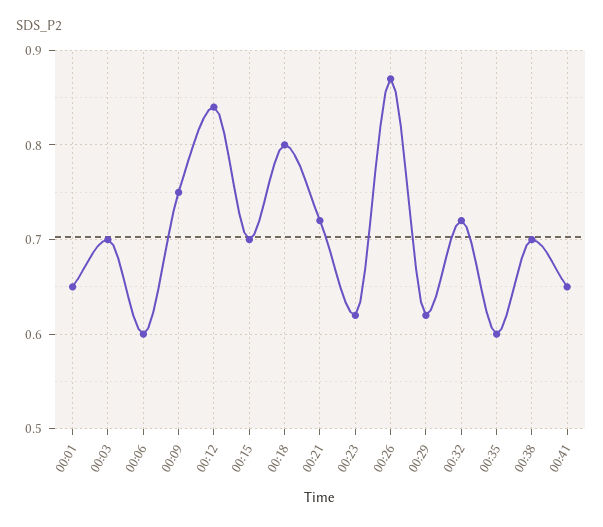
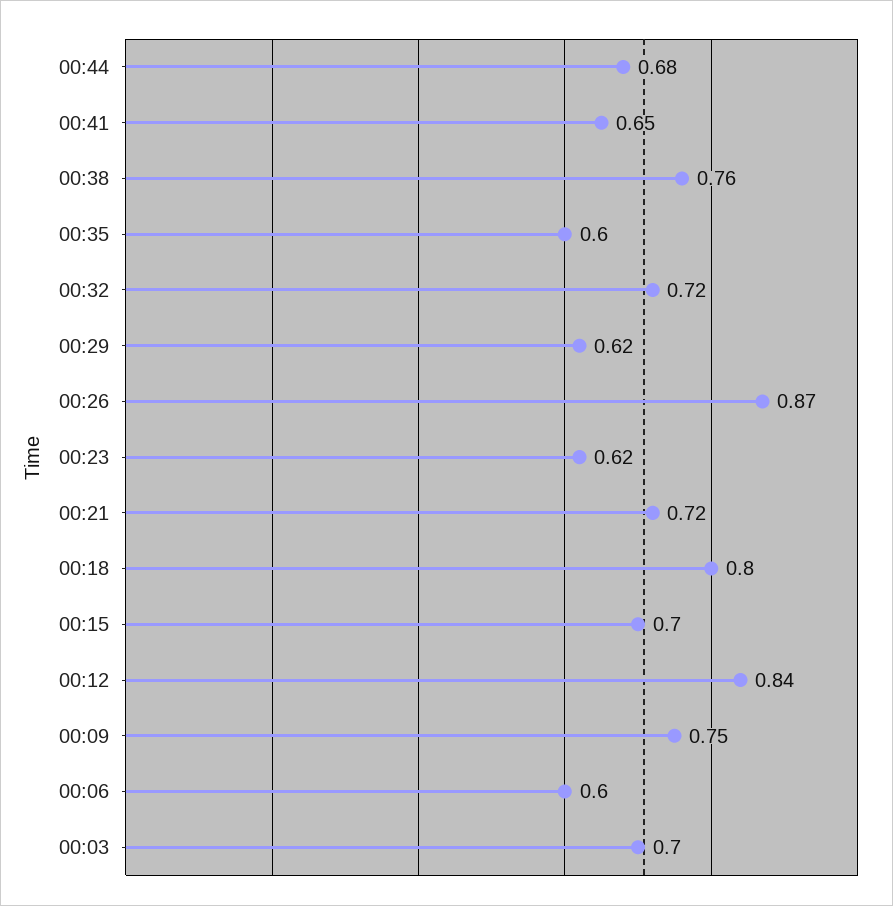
00:01: 0.65 -> none
00:38: 0.7 -> 0.76
00:44: none -> 0.68

